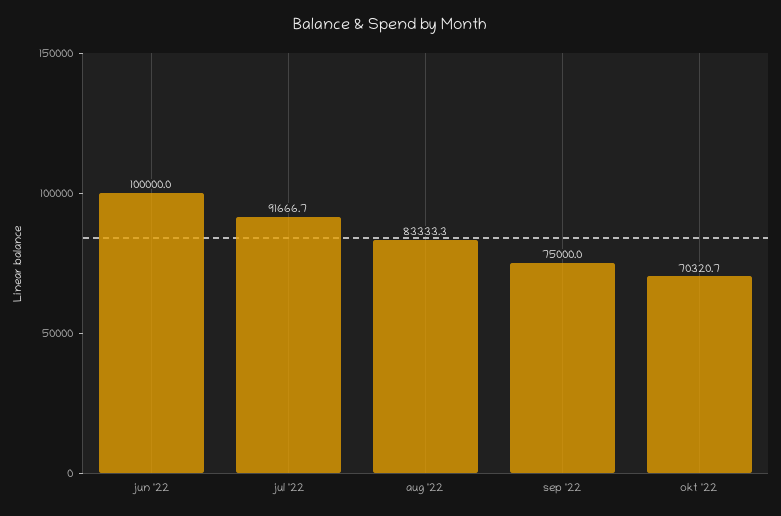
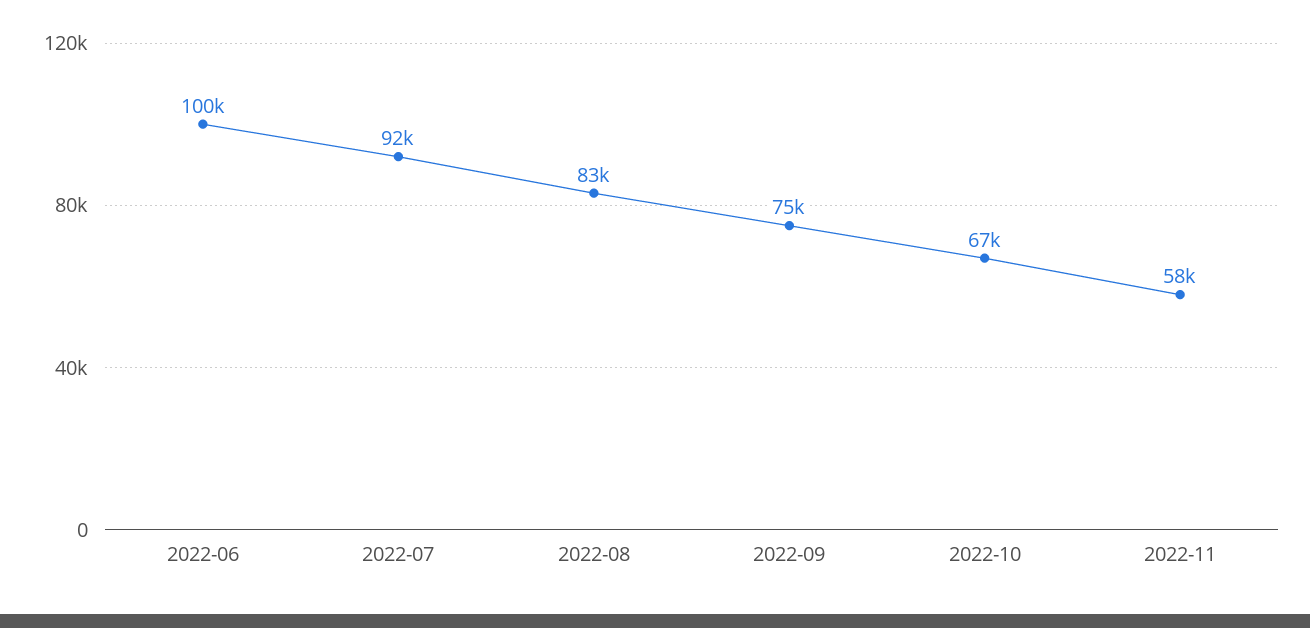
okt '22: 70320.7 -> 67000
2022-11: none -> 58000

